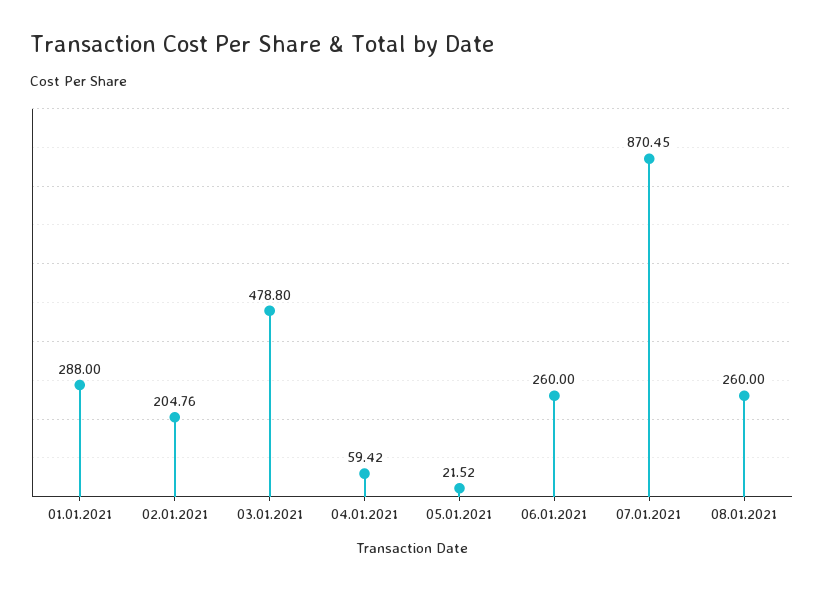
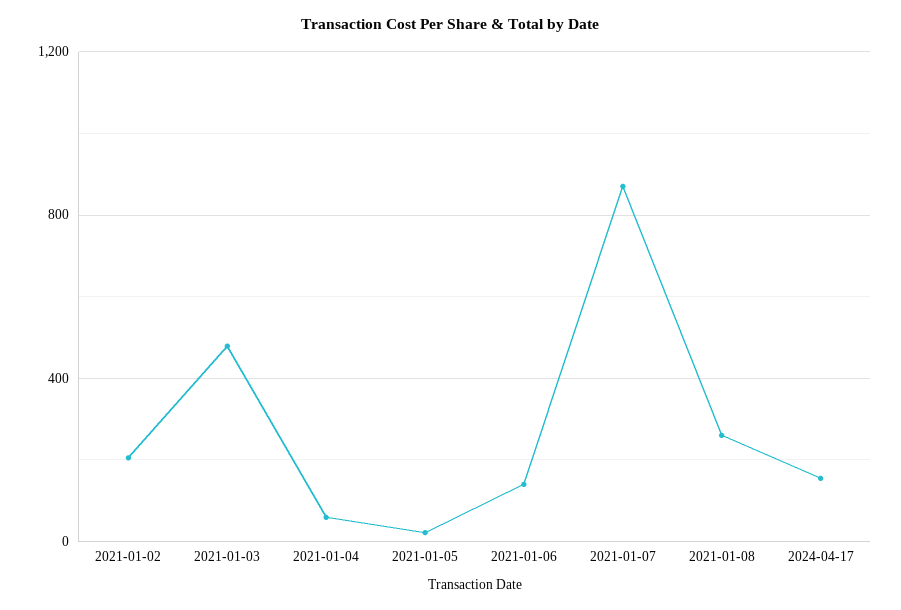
01.01.2021: 288 -> none
06.01.2021: 260 -> 150
2024-04-17: none -> 150

